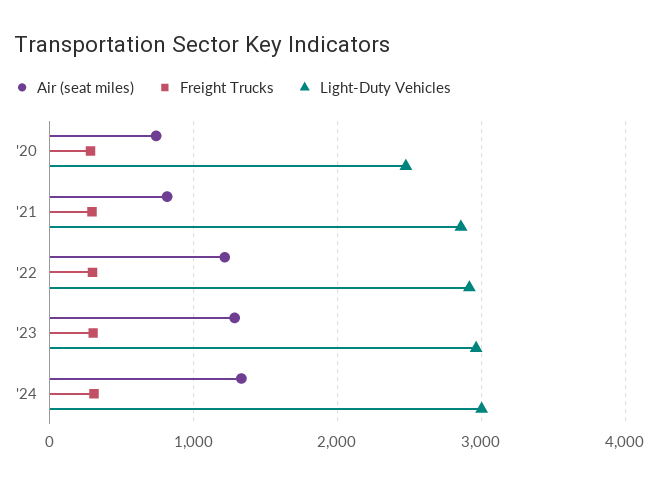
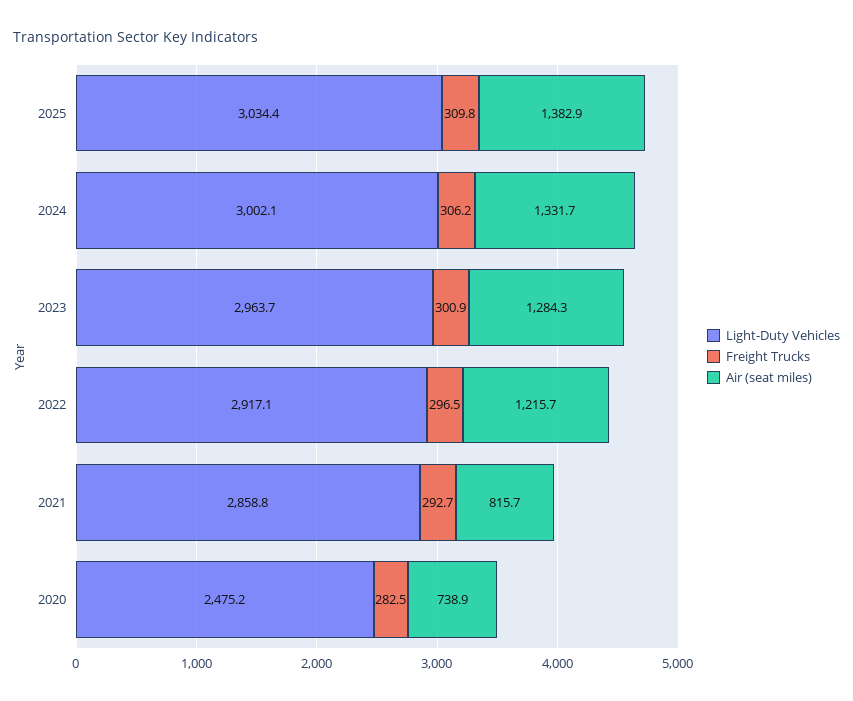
Light-Duty Vehicles, 2025: none -> 3034.4
Freight Trucks, 2025: none -> 309.8
Air (seat miles), 2025: none -> 1382.9

